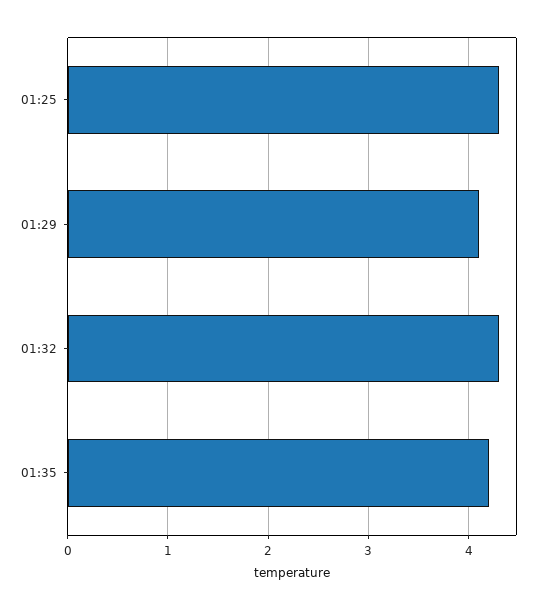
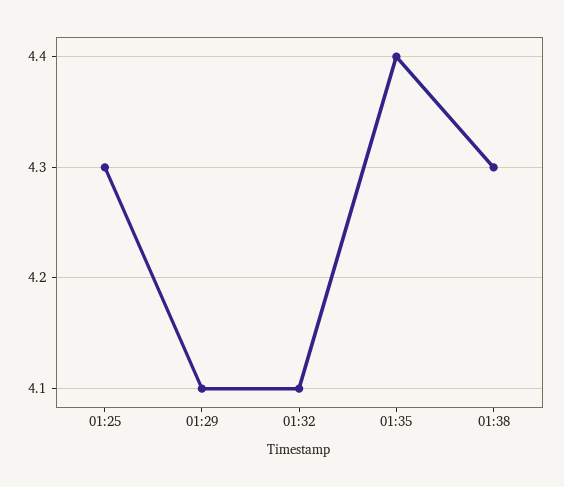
01:32: 4.3 -> 4.1
01:35: 4.2 -> 4.4
01:38: none -> 4.3

